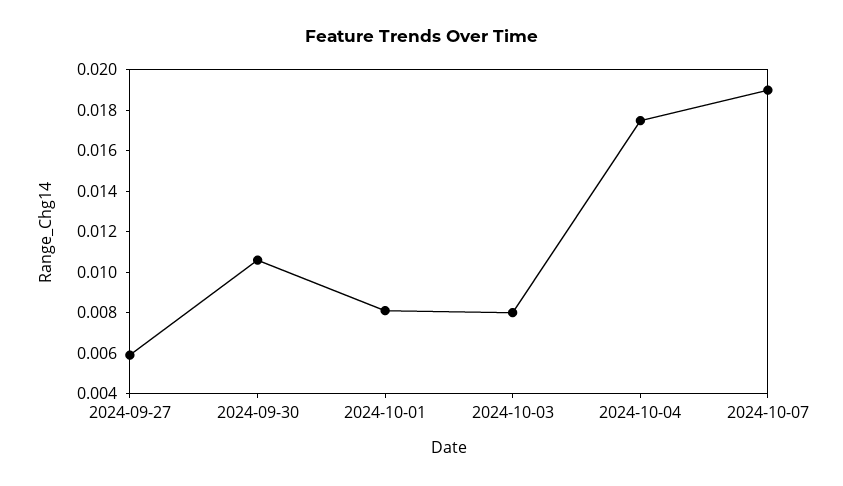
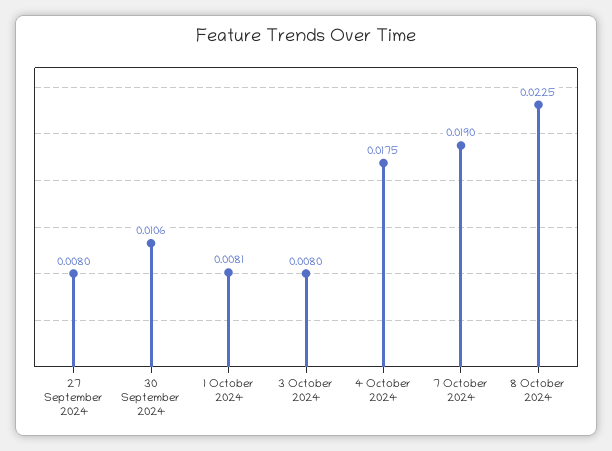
2024-09-27: 0.006 -> 0.008
8 October 2024: none -> 0.0225

